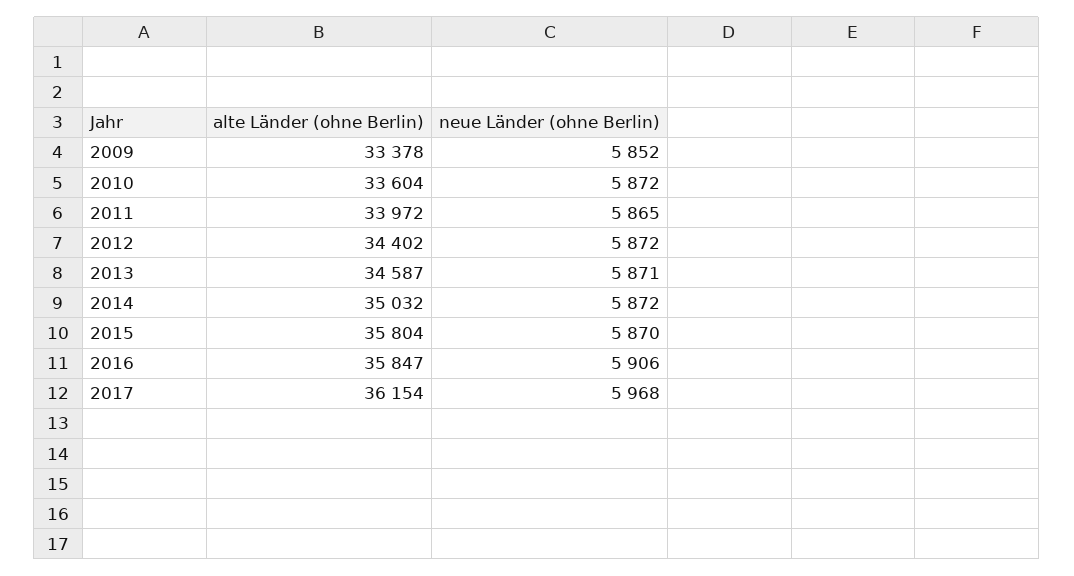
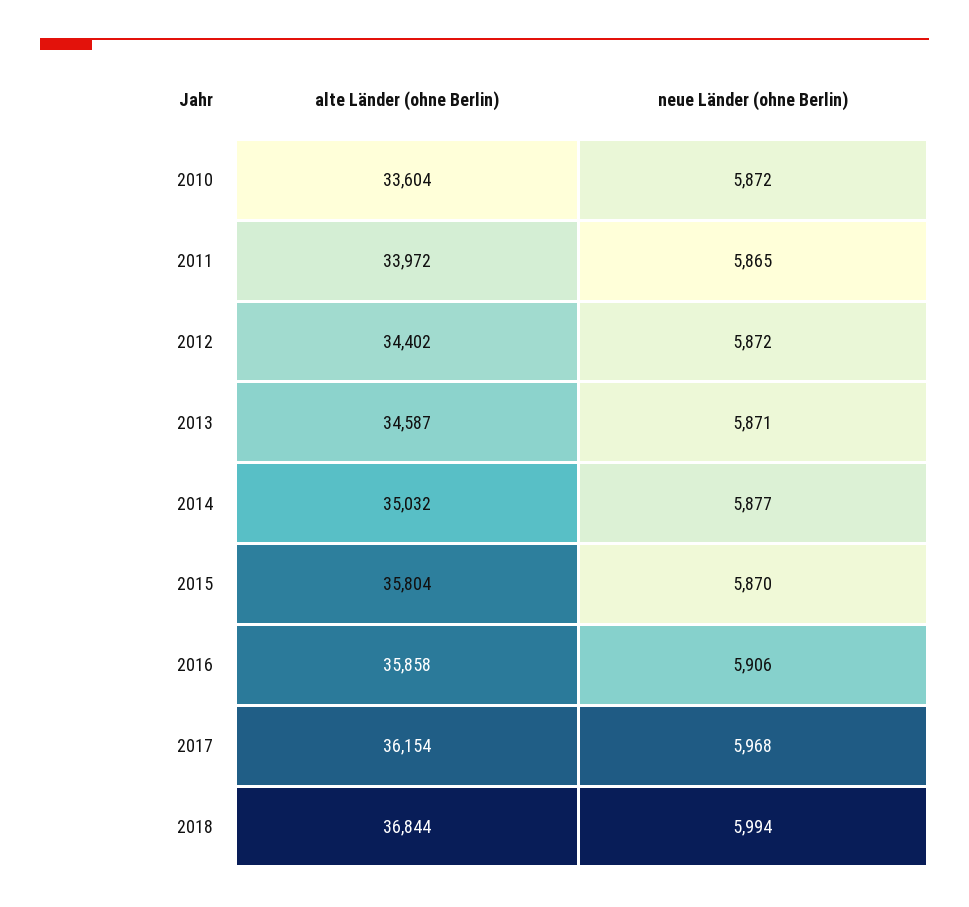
alte Länder (ohne Berlin), 2009: 33378 -> none
neue Länder (ohne Berlin), 2009: 5852 -> none
neue Länder (ohne Berlin), 2014: 5872 -> 5877
alte Länder (ohne Berlin), 2016: 35847 -> 35858
alte Länder (ohne Berlin), 2018: none -> 36844
neue Länder (ohne Berlin), 2018: none -> 5994

